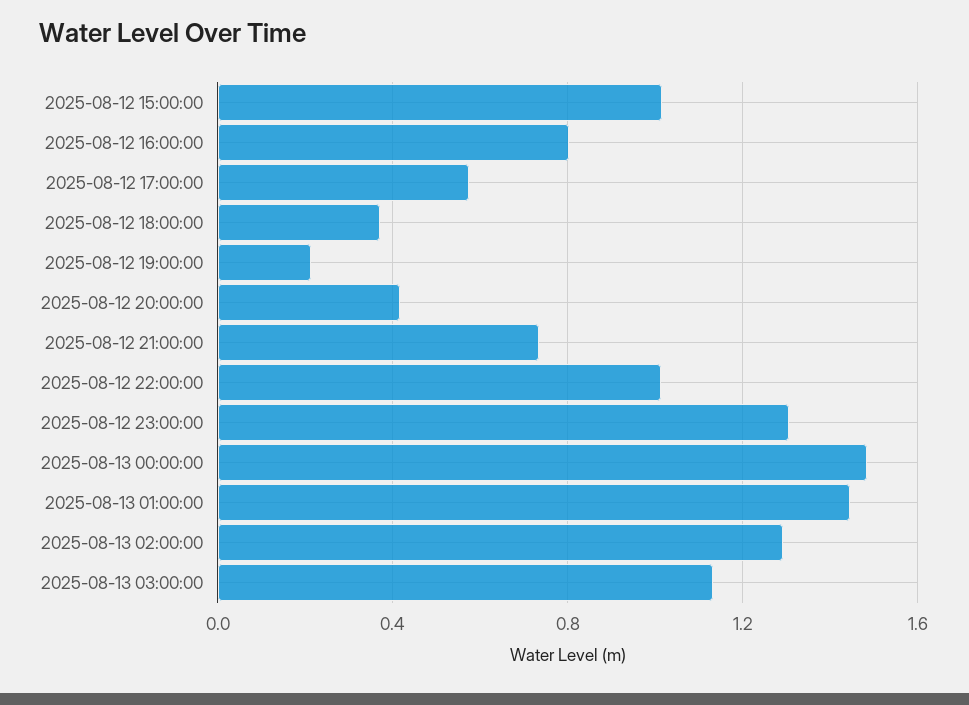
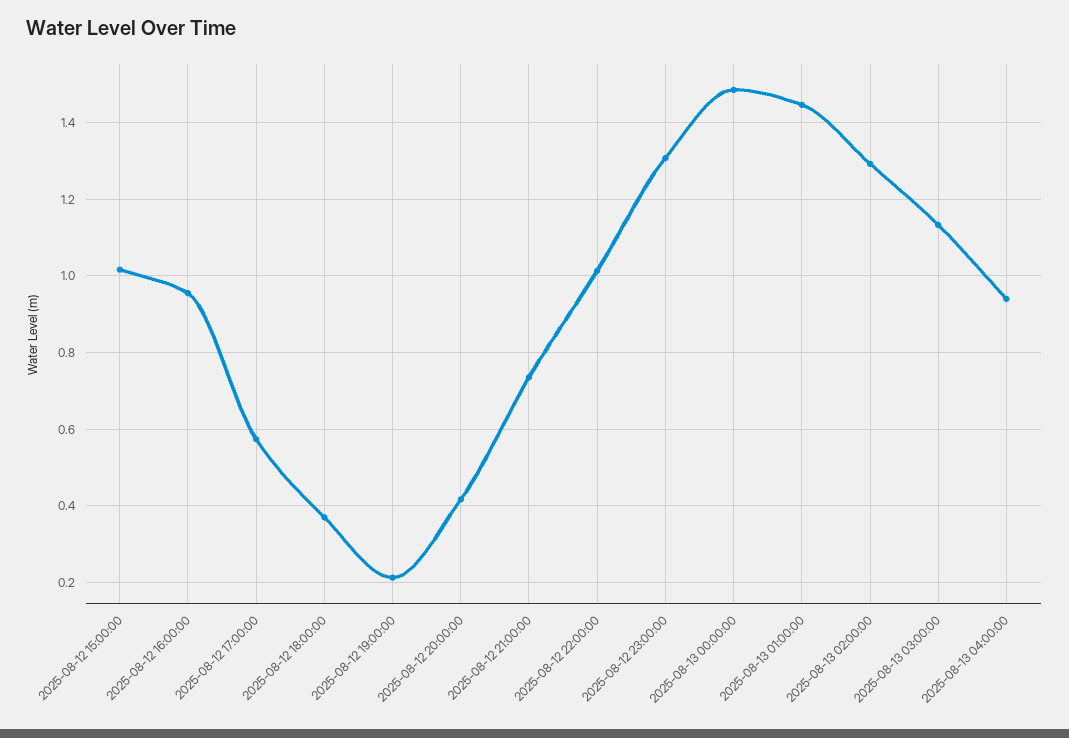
2025-08-12 16:00:00: 0.8 -> 0.96
2025-08-13 04:00:00: none -> 0.94

